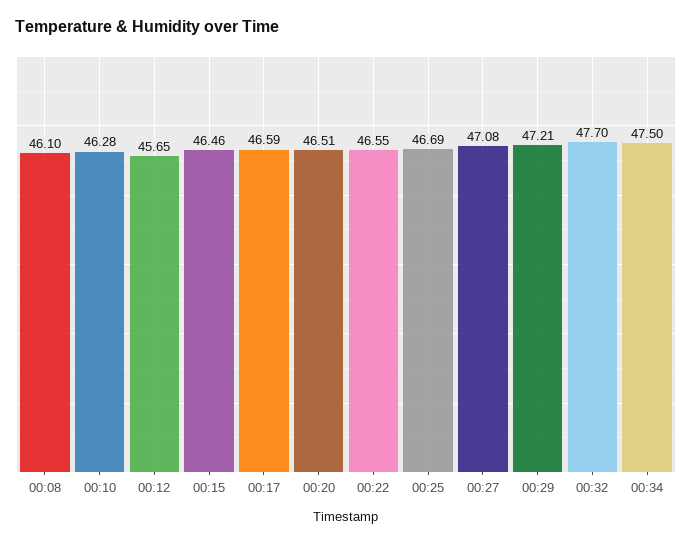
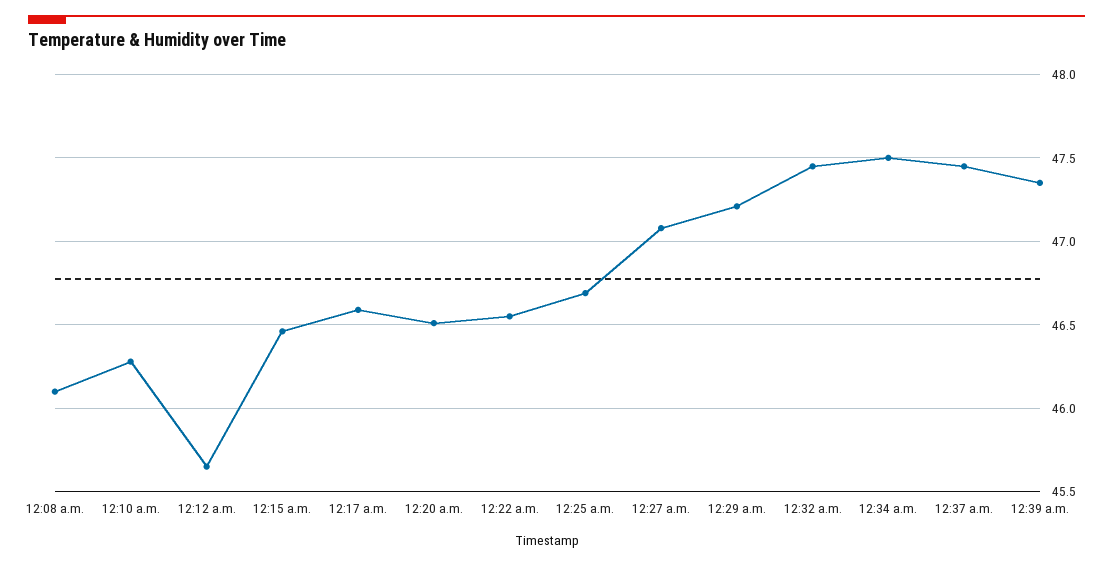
00:32: 47.7 -> 47.45
12:37 a.m.: none -> 47.45
12:39 a.m.: none -> 47.35

